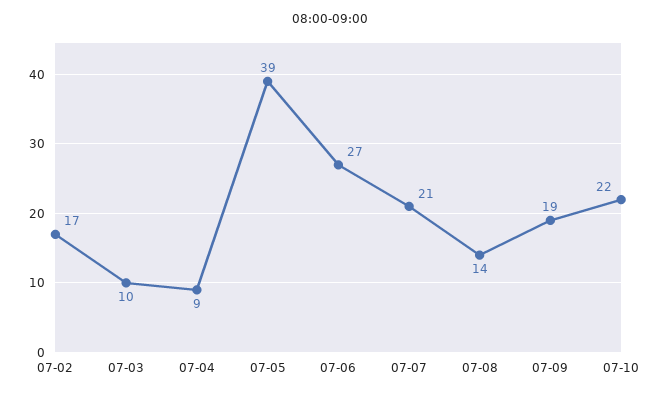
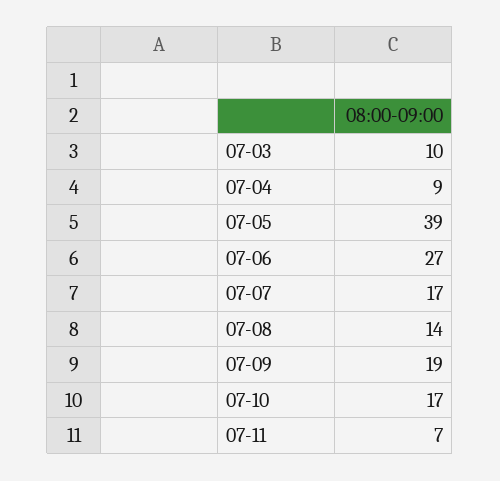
07-02: 17 -> none
07-07: 21 -> 17
07-10: 22 -> 17
07-11: none -> 7

